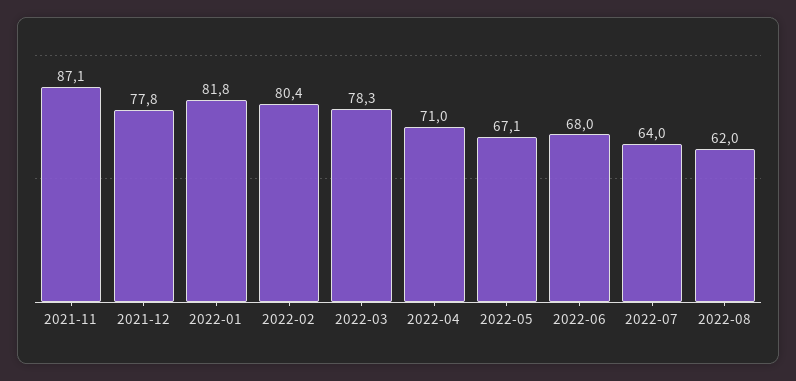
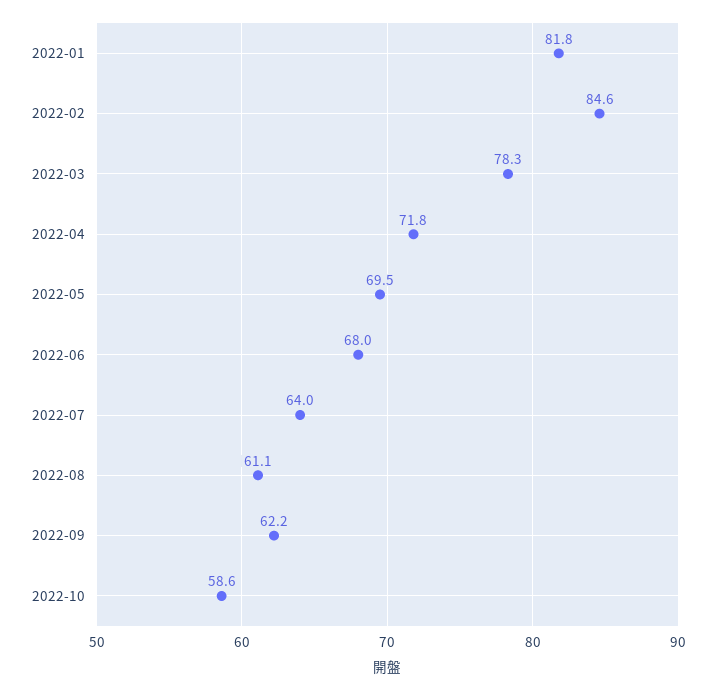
2021-11: 87.1 -> none
2021-12: 77.8 -> none
2022-02: 80.4 -> 84.6
2022-04: 71 -> 71.8
2022-05: 67.1 -> 69.5
2022-08: 62 -> 61.1
2022-09: none -> 62.2
2022-10: none -> 58.6

